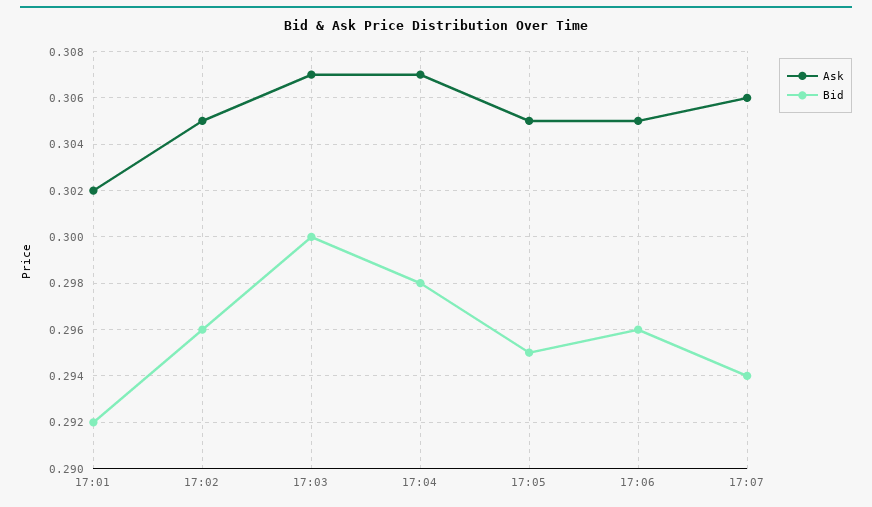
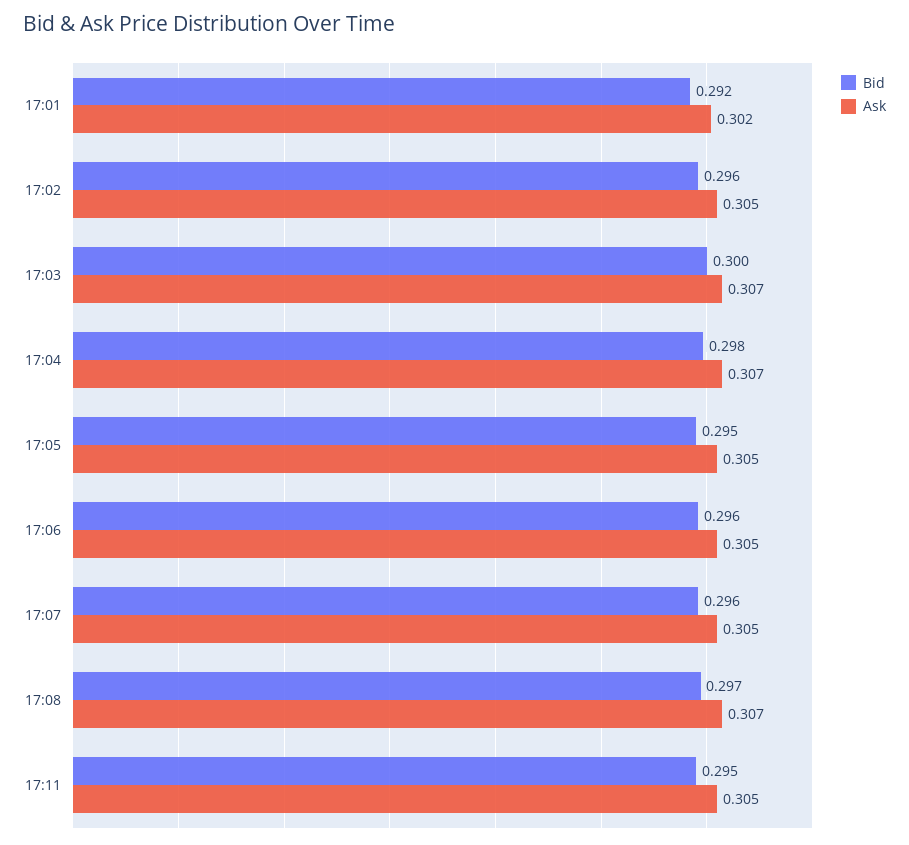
Ask, 17:07: 0.306 -> 0.305
Bid, 17:07: 0.294 -> 0.296
Bid, 17:08: none -> 0.297
Ask, 17:08: none -> 0.307
Bid, 17:11: none -> 0.295
Ask, 17:11: none -> 0.305

